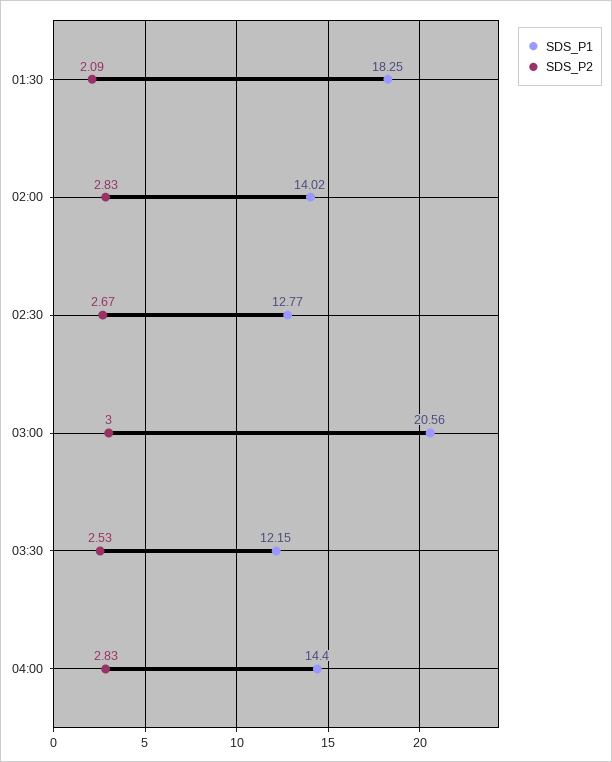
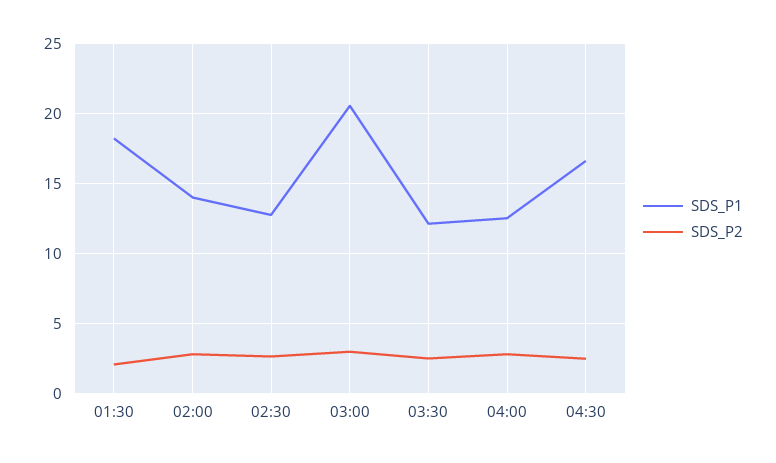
SDS_P1, 04:00: 14.4 -> 12.5
SDS_P1, 04:30: none -> 16.5
SDS_P2, 04:30: none -> 2.5

